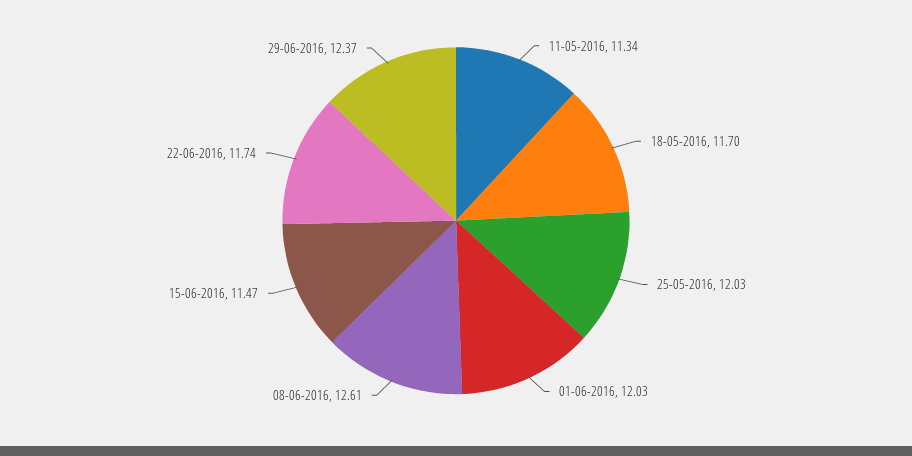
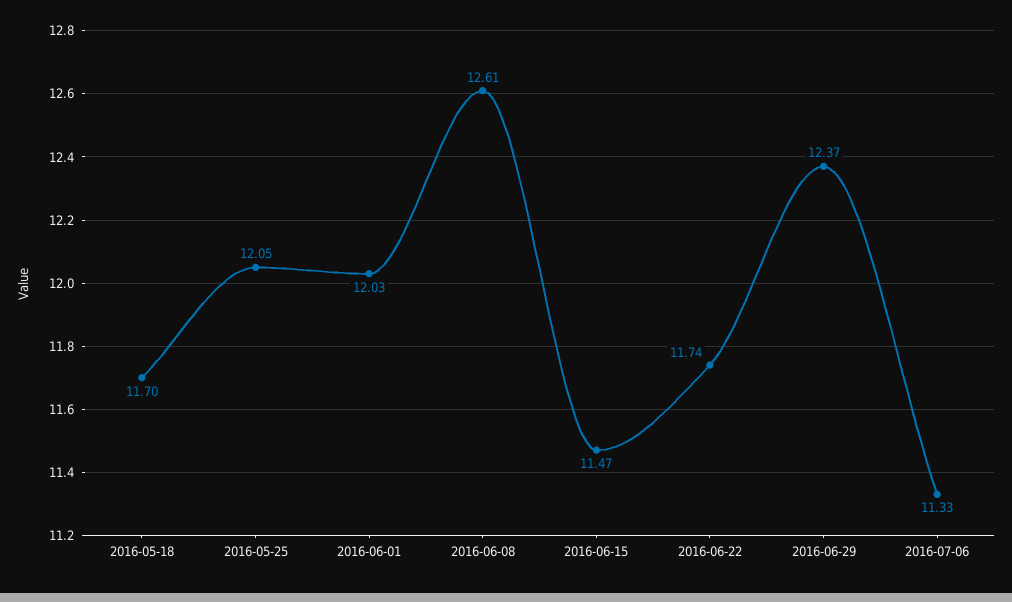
11-05-2016: 11.34 -> none
25-05-2016: 12.03 -> 12.05
2016-07-06: none -> 11.33

